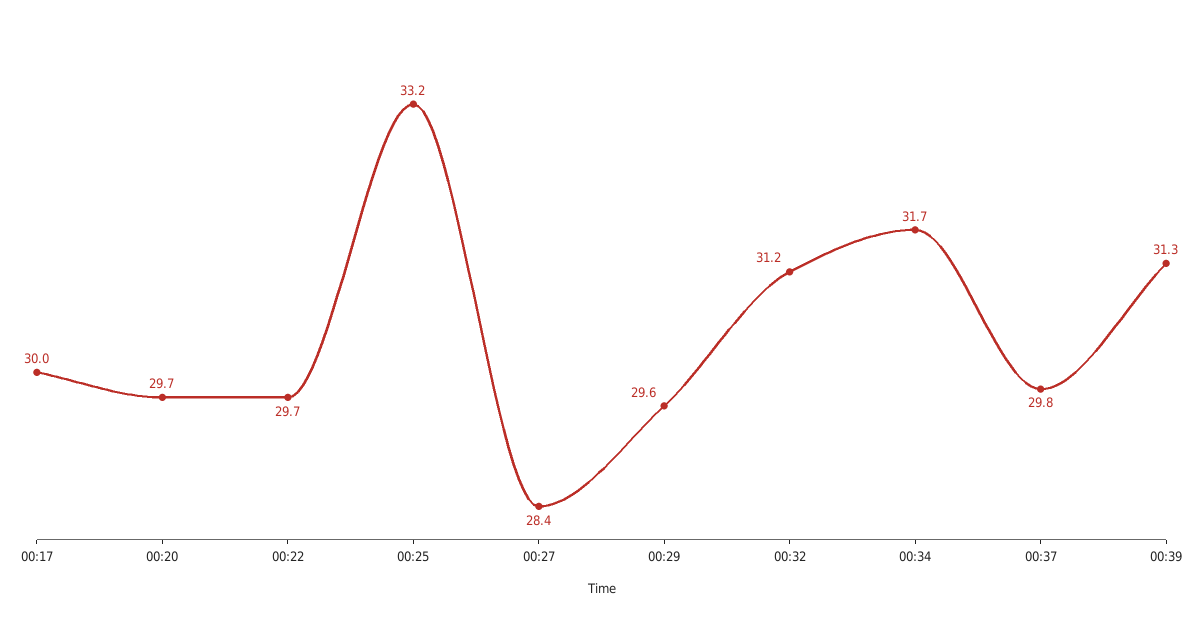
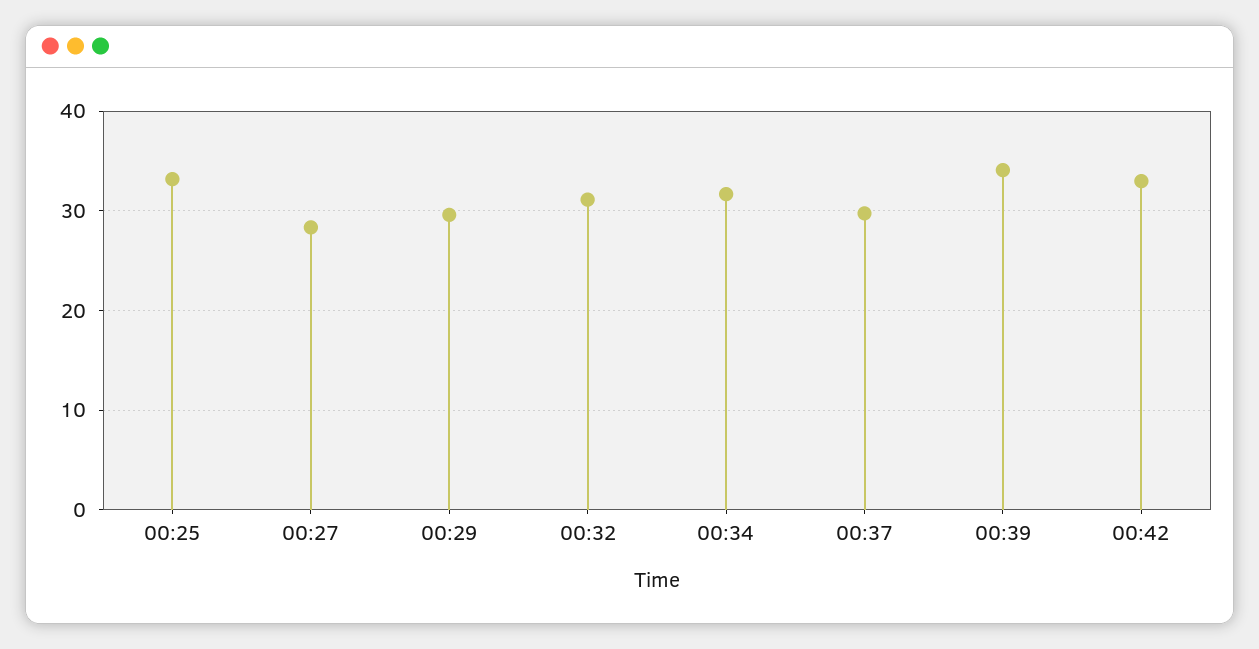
00:17: 30 -> none
00:20: 29.7 -> none
00:22: 29.7 -> none
00:39: 31.3 -> 34
00:42: none -> 33

